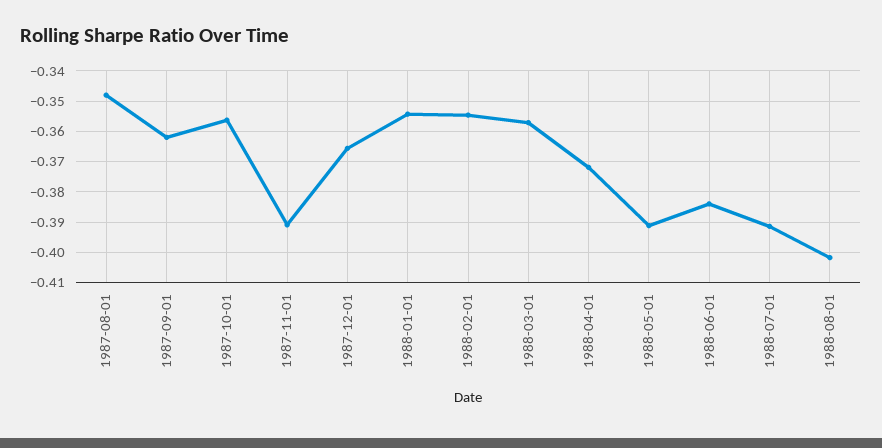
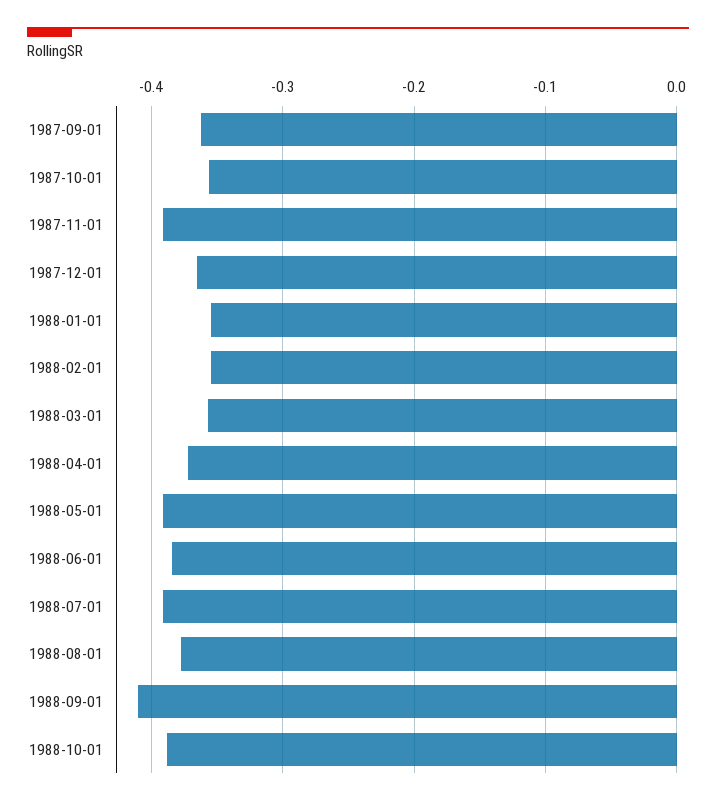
1987-08-01: -0.348 -> none
1988-08-01: -0.402 -> -0.38
1988-09-01: none -> -0.41
1988-10-01: none -> -0.39

